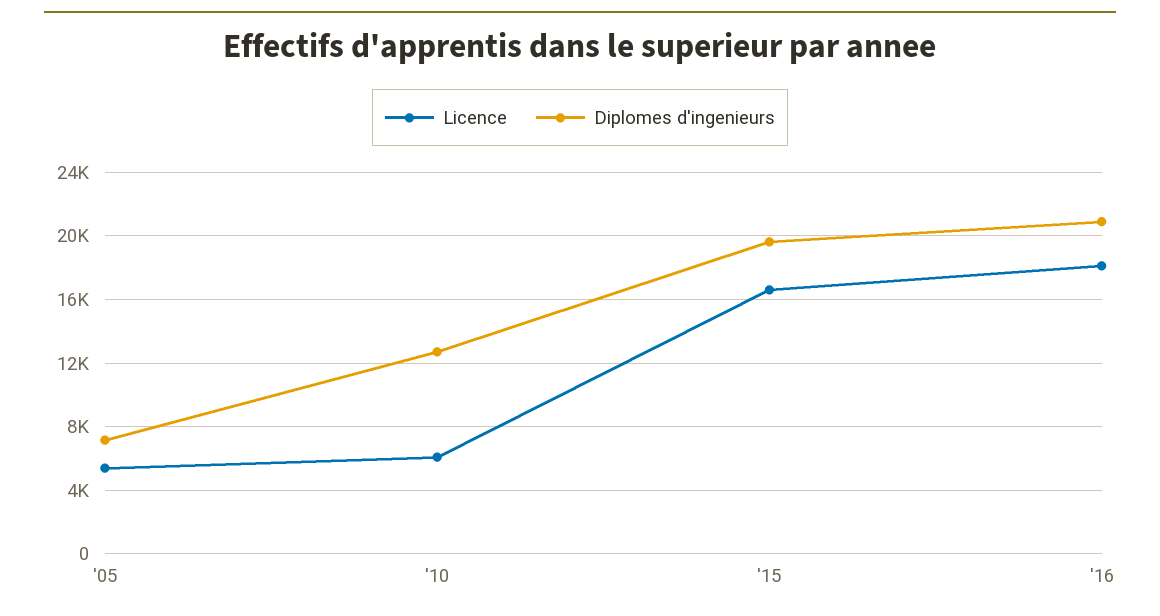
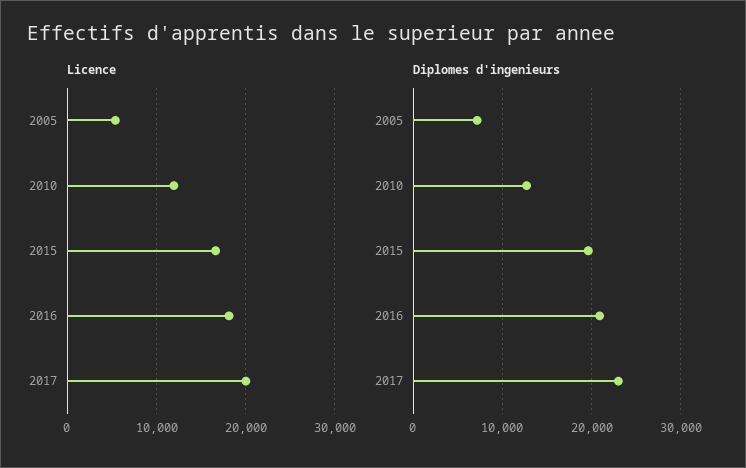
Licence, '10: 6000 -> 12000
Licence, 2017: none -> 20000
Diplomes d'ingenieurs, 2017: none -> 23000

